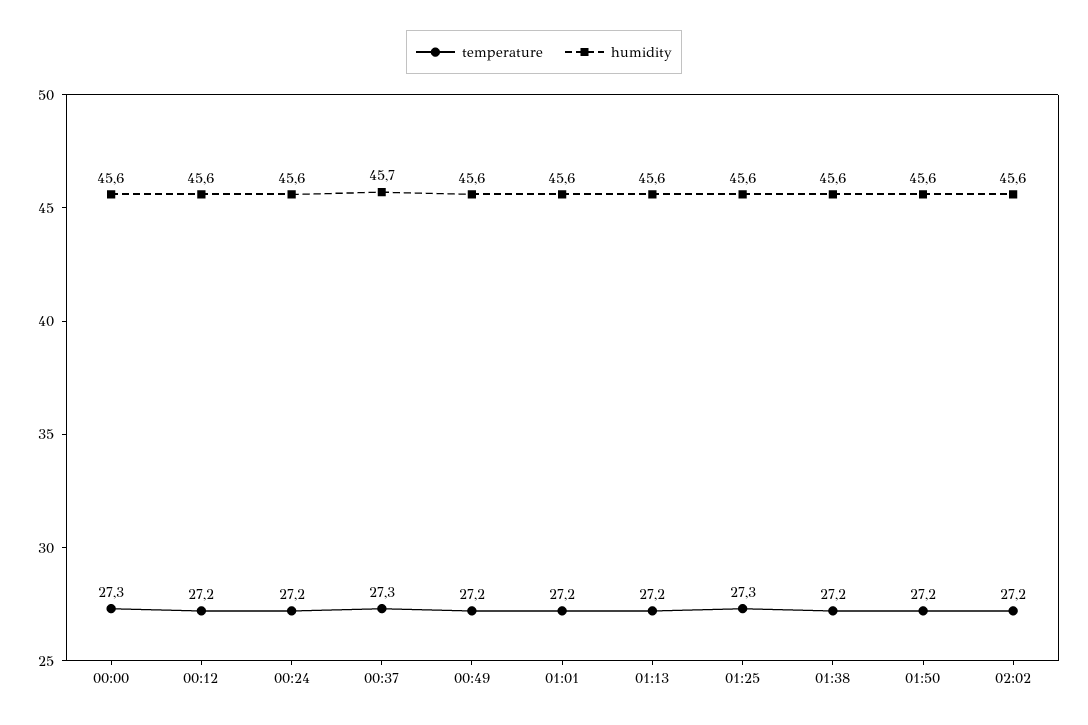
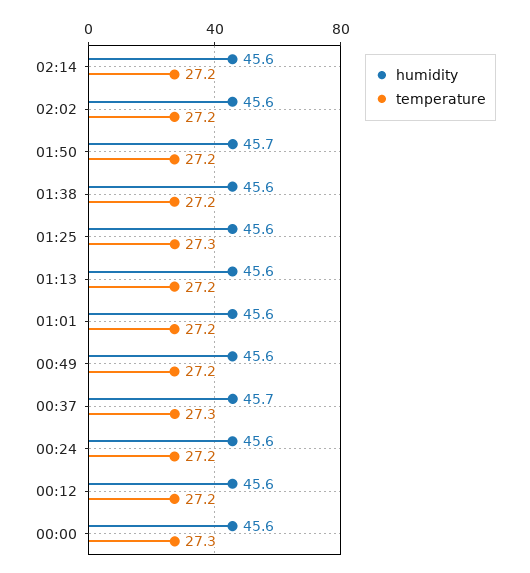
humidity, 01:50: 45.6 -> 45.7
humidity, 02:14: none -> 45.6
temperature, 02:14: none -> 27.2

